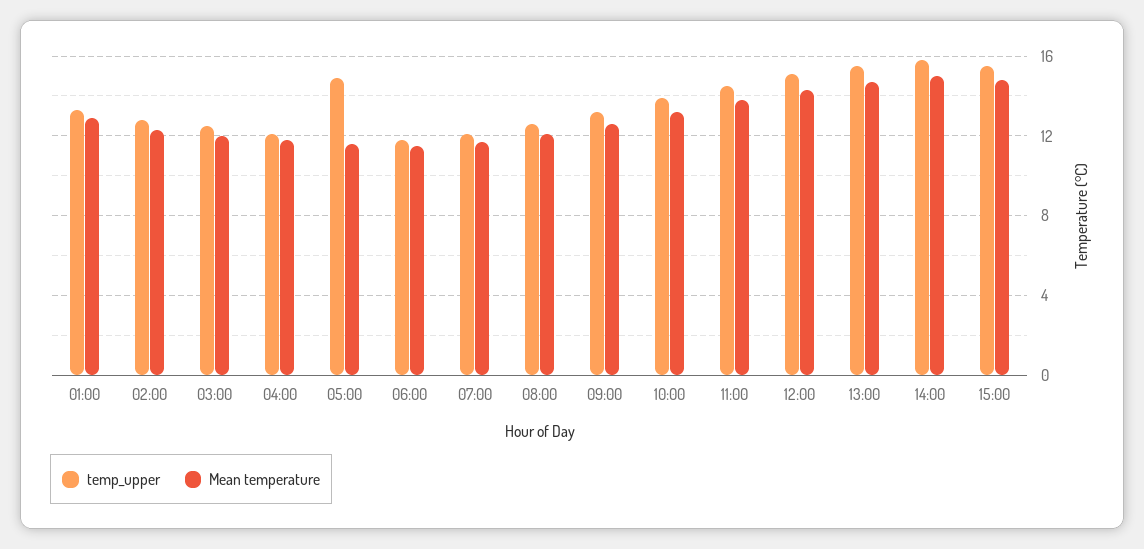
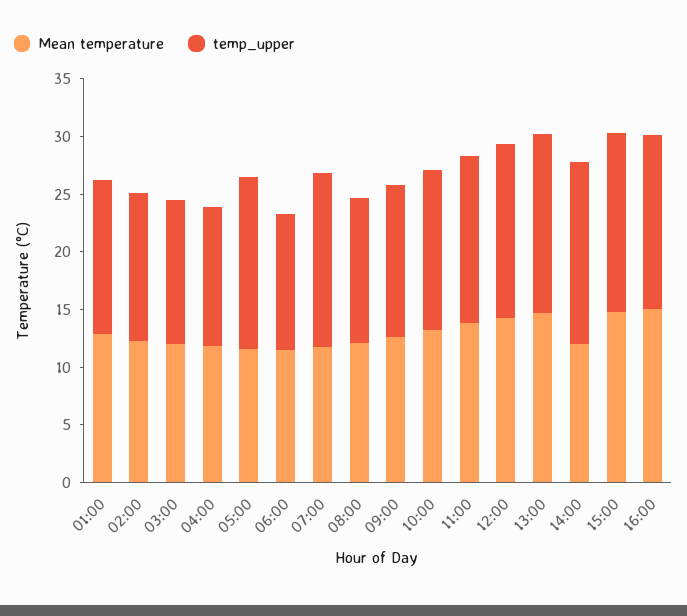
temp_upper, 07:00: 12 -> 15
Mean temperature, 14:00: 15 -> 12
Mean temperature, 16:00: none -> 15
temp_upper, 16:00: none -> 15

